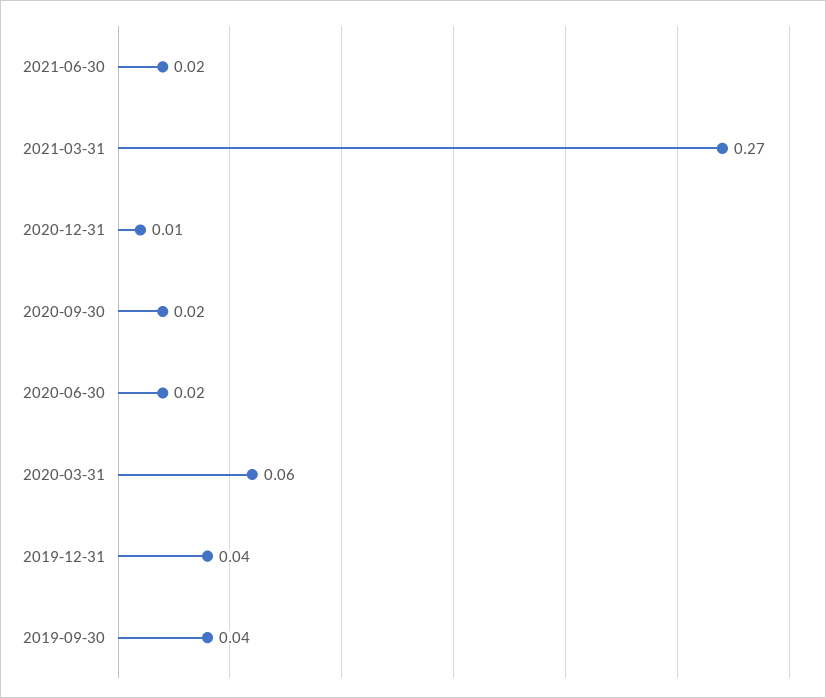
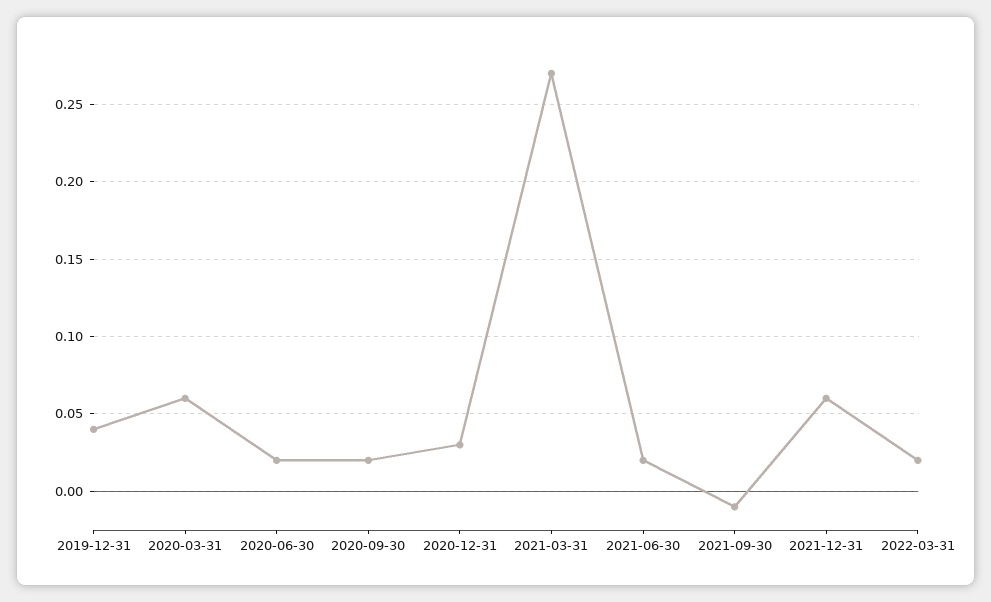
2020-12-31: 0.01 -> 0.03
2019-09-30: 0.04 -> none
2021-09-30: none -> -0.01
2021-12-31: none -> 0.06
2022-03-31: none -> 0.02

